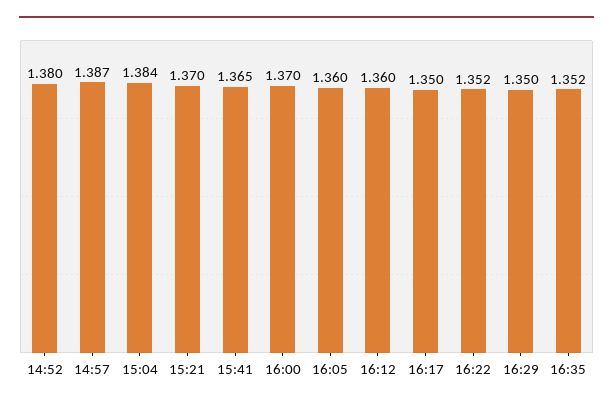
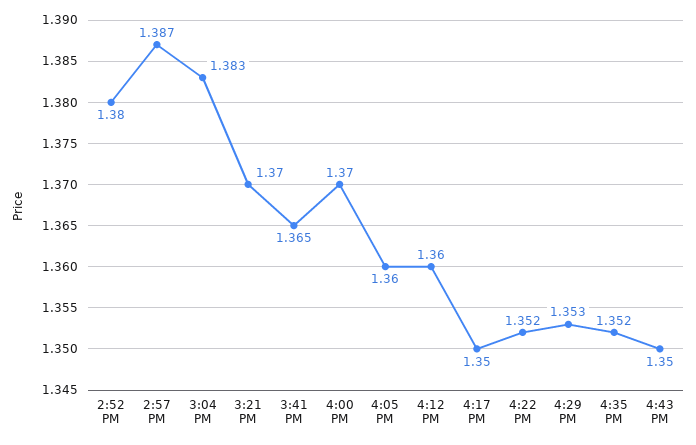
15:04: 1.384 -> 1.383
16:29: 1.35 -> 1.353
4:43 PM: none -> 1.35

